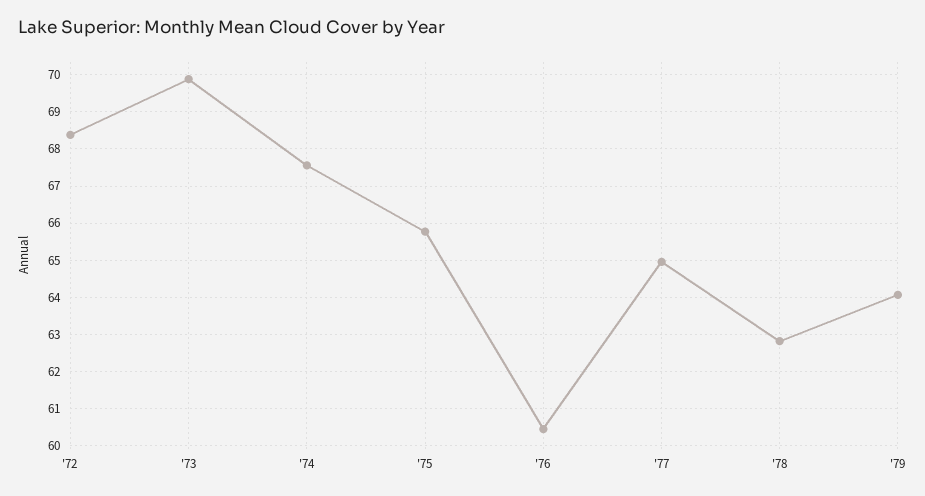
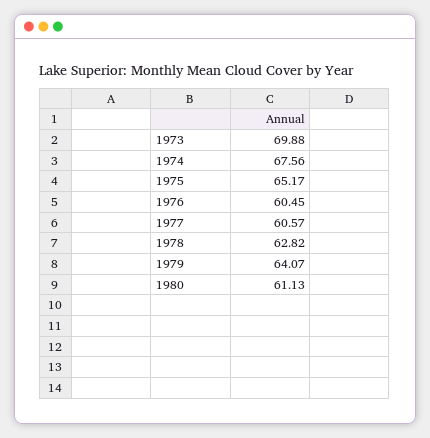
'72: 68.4 -> none
'75: 65.8 -> 65.17
'77: 65 -> 60.57
1980: none -> 61.13

